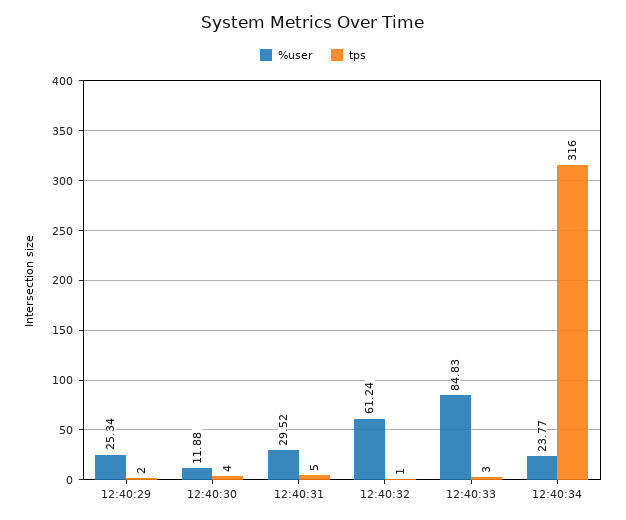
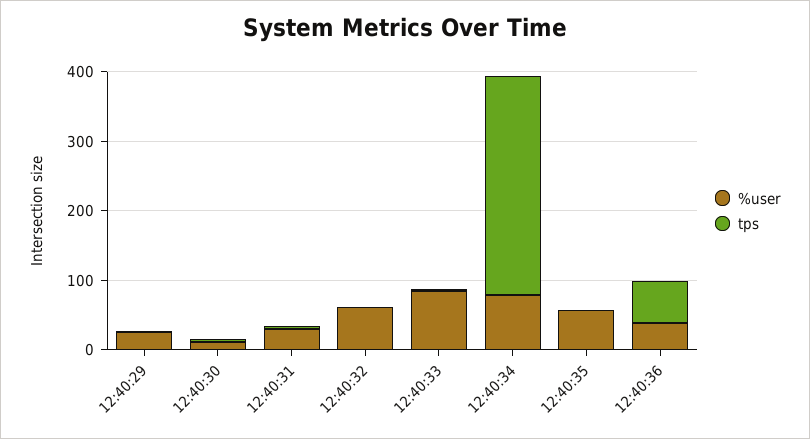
%user, 12:40:34: 23.77 -> 80
%user, 12:40:35: none -> 60
tps, 12:40:35: none -> 0
%user, 12:40:36: none -> 40
tps, 12:40:36: none -> 60

